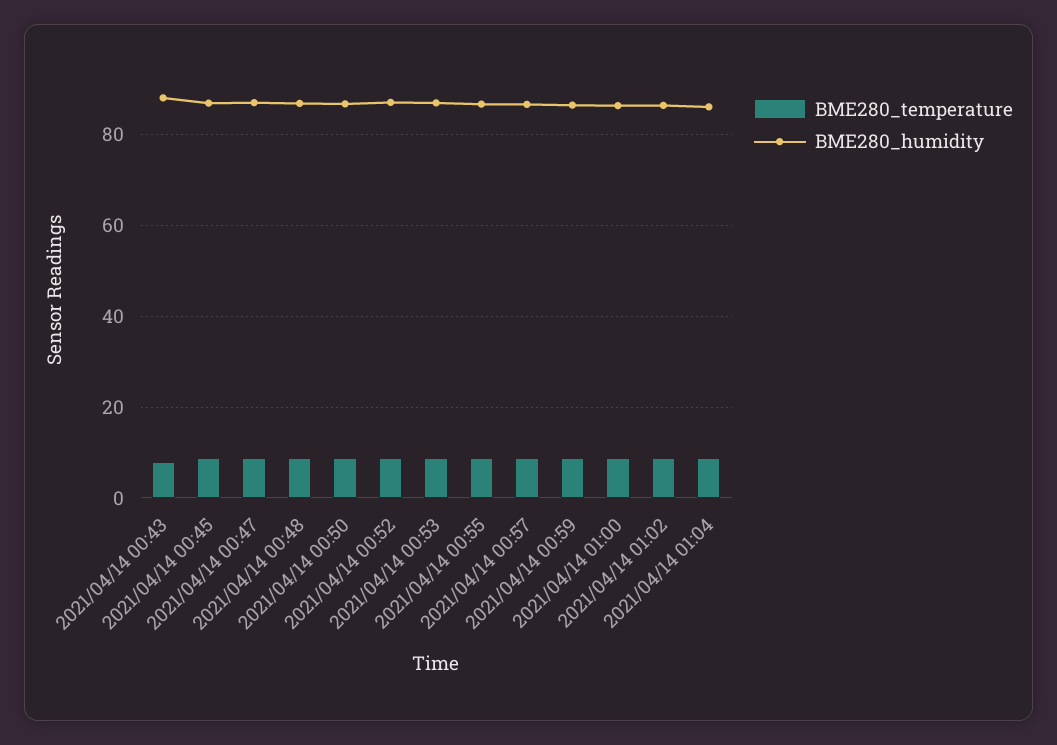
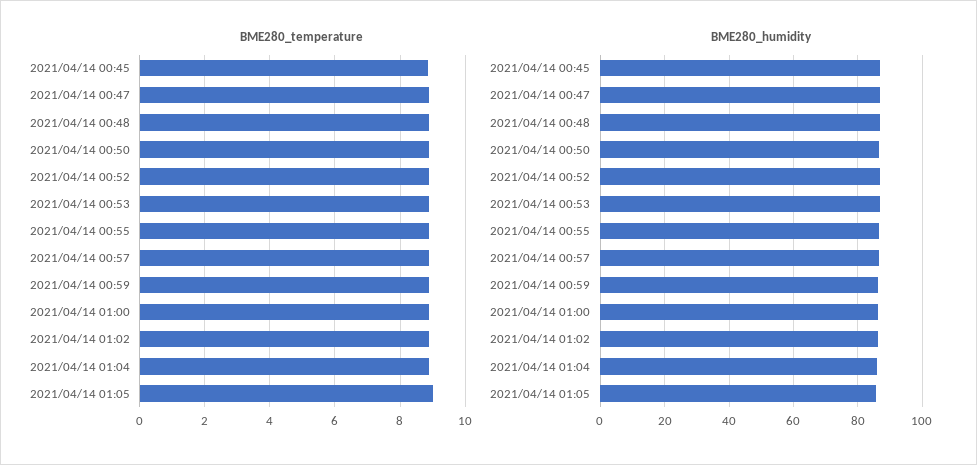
BME280_temperature, 2021/04/14 00:43: 8 -> none
BME280_humidity, 2021/04/14 00:43: 88 -> none
BME280_temperature, 2021/04/14 01:05: none -> 9
BME280_humidity, 2021/04/14 01:05: none -> 86

